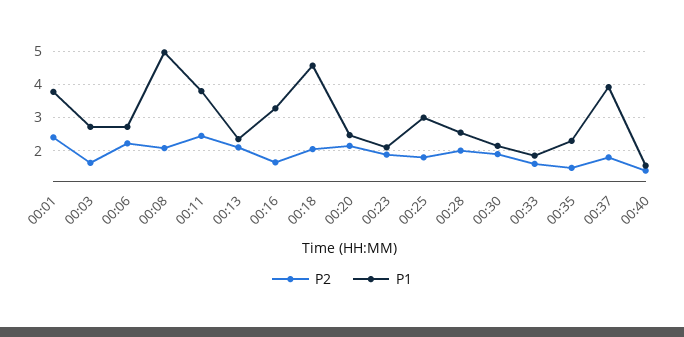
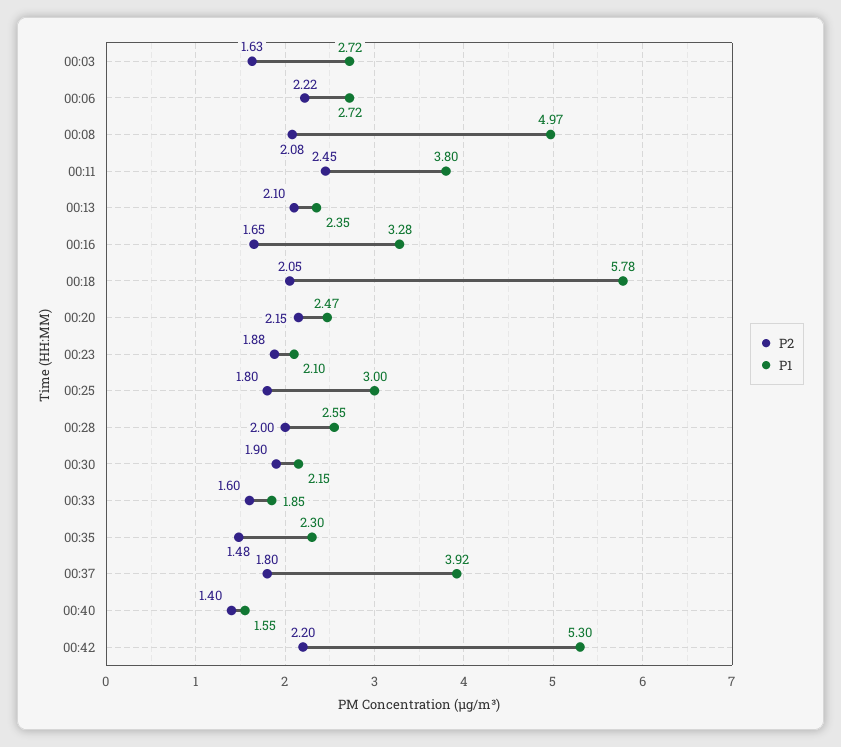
P2, 00:01: 2.4 -> none
P1, 00:01: 3.8 -> none
P1, 00:18: 4.6 -> 5.78
P2, 00:42: none -> 2.2
P1, 00:42: none -> 5.3

